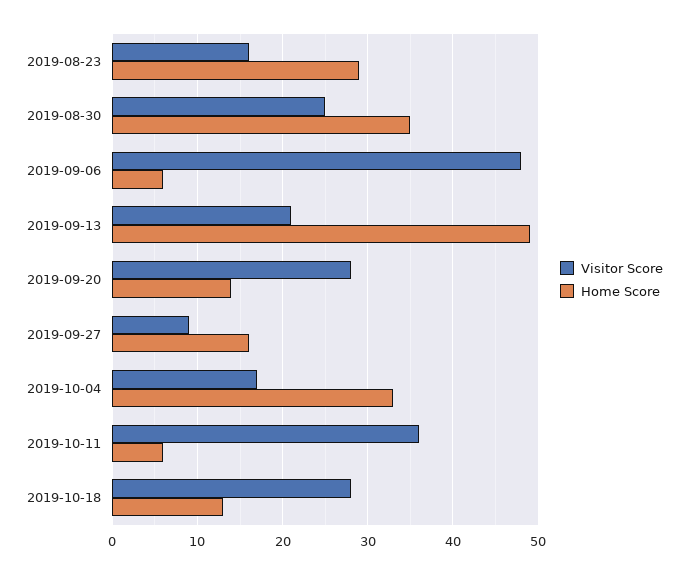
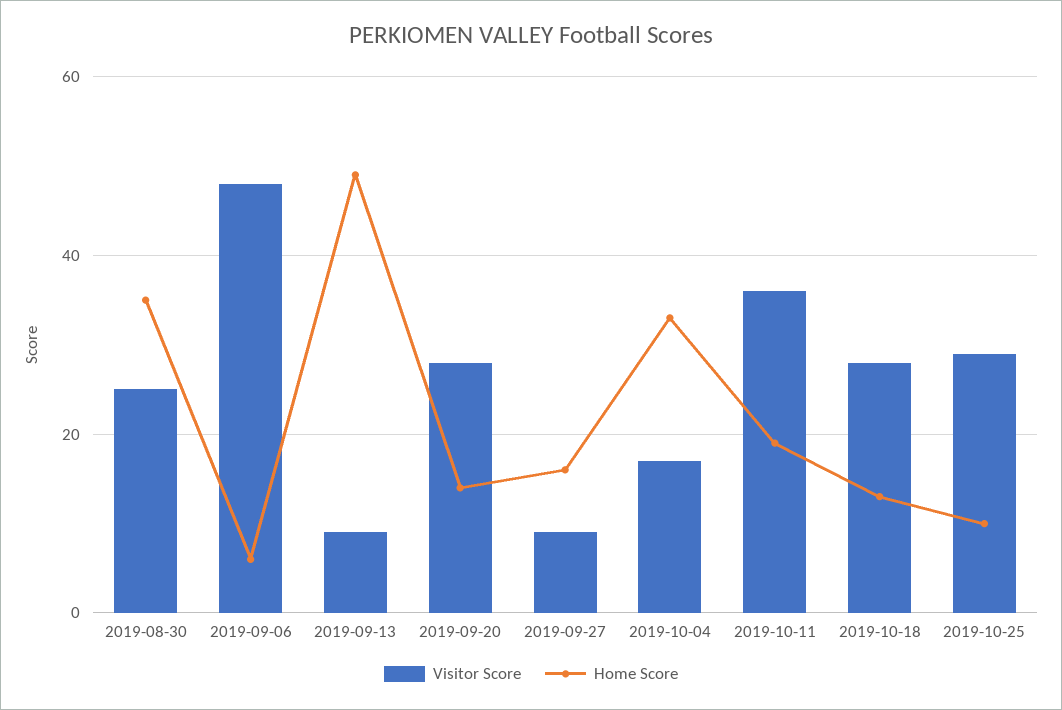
Visitor Score, 2019-08-23: 16 -> none
Home Score, 2019-08-23: 29 -> none
Visitor Score, 2019-09-13: 21 -> 10
Home Score, 2019-10-11: 6 -> 20
Visitor Score, 2019-10-25: none -> 30
Home Score, 2019-10-25: none -> 10

